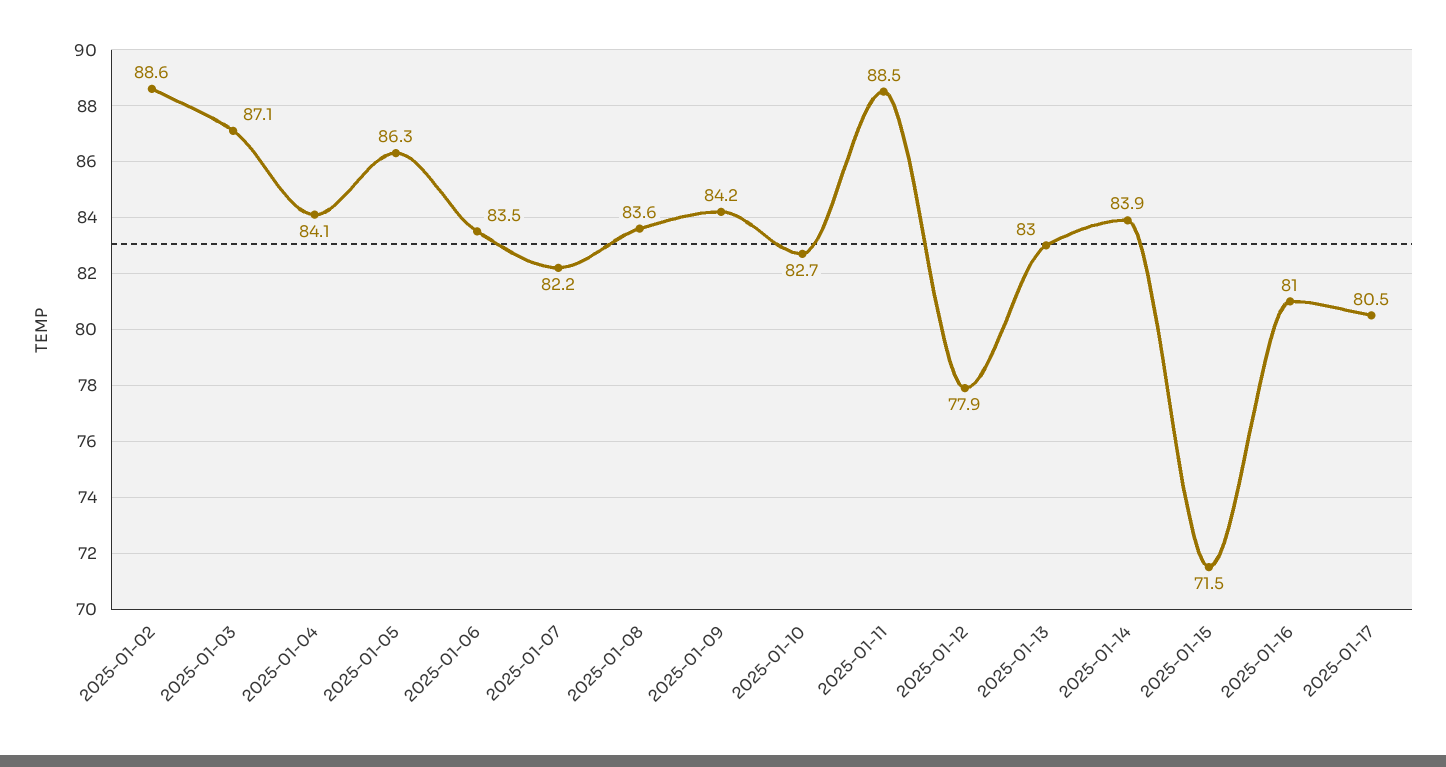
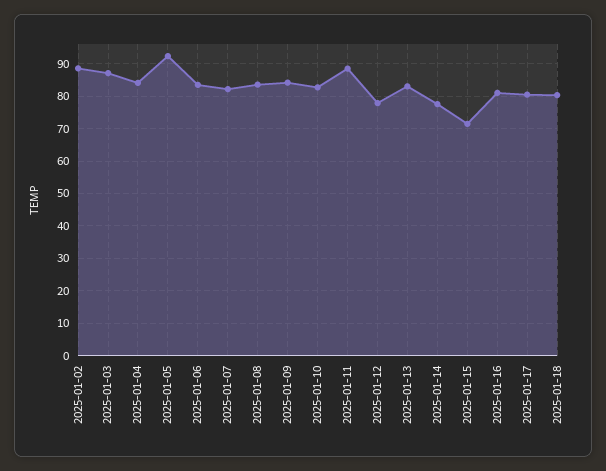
2025-01-05: 86.3 -> 92
2025-01-14: 83.9 -> 78
2025-01-18: none -> 80

